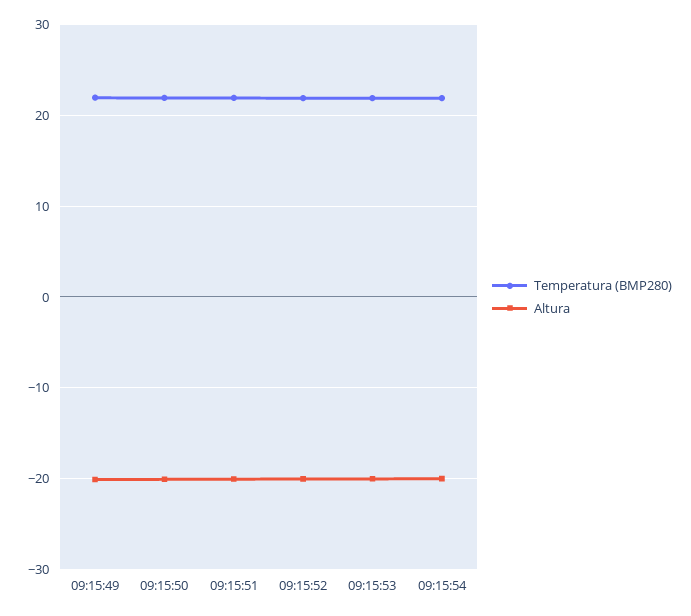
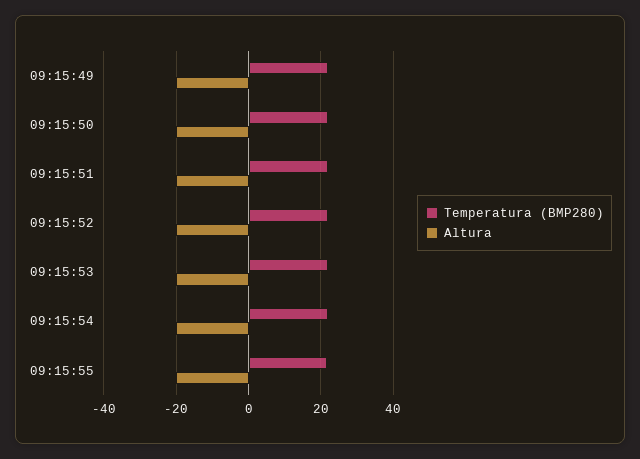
Temperatura (BMP280), 09:15:55: none -> 22
Altura, 09:15:55: none -> -20

